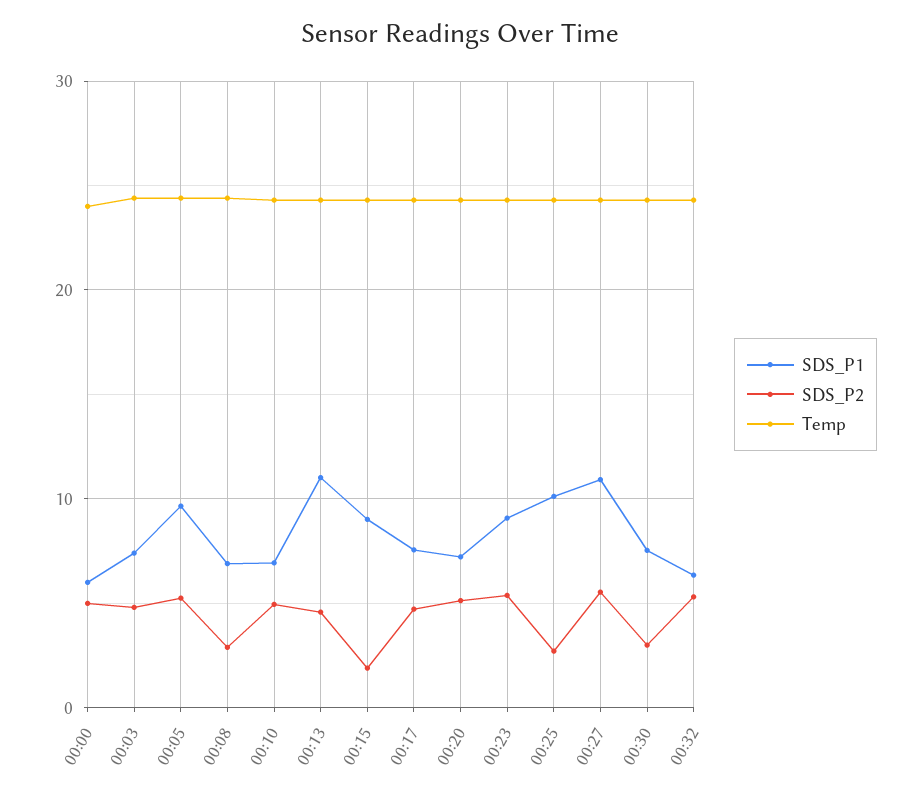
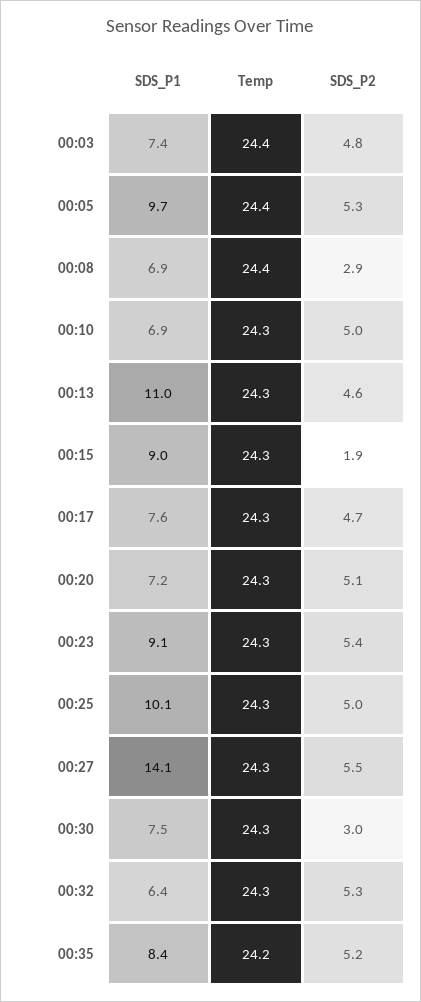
SDS_P1, 00:00: 6 -> none
SDS_P2, 00:00: 5 -> none
Temp, 00:00: 24 -> none
SDS_P2, 00:25: 3 -> 5
SDS_P1, 00:27: 11 -> 14.1
SDS_P1, 00:35: none -> 8.4
Temp, 00:35: none -> 24.2
SDS_P2, 00:35: none -> 5.2

